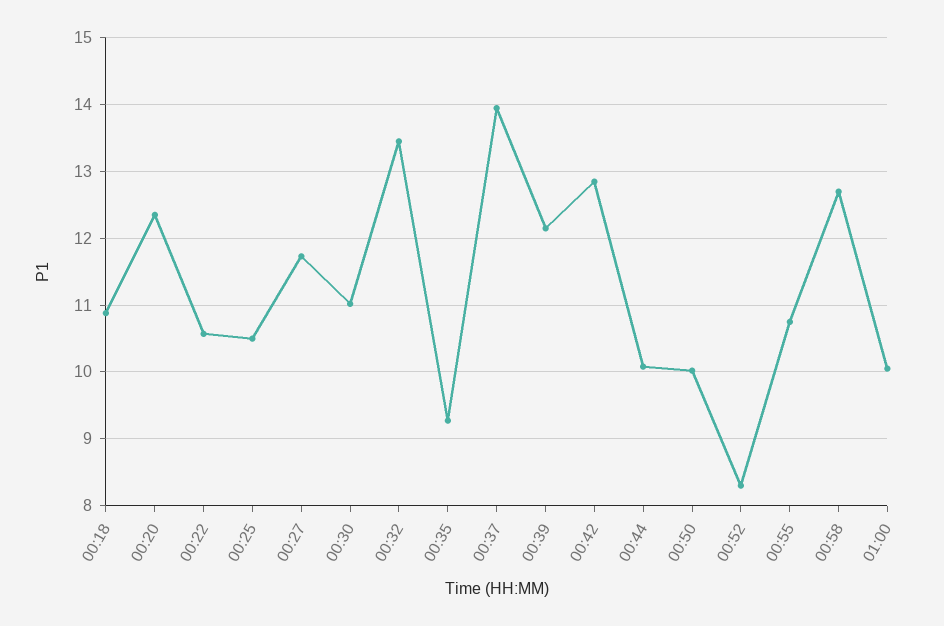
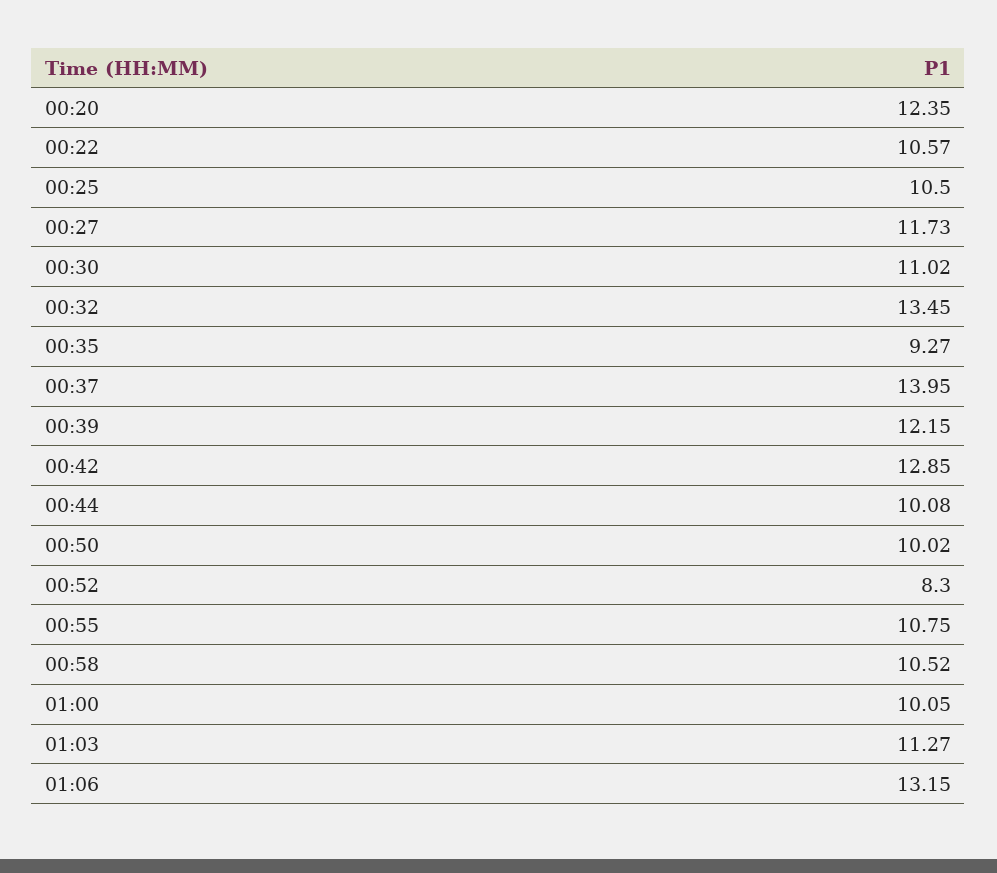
00:18: 10.9 -> none
00:58: 12.7 -> 10.52
01:03: none -> 11.27
01:06: none -> 13.15

